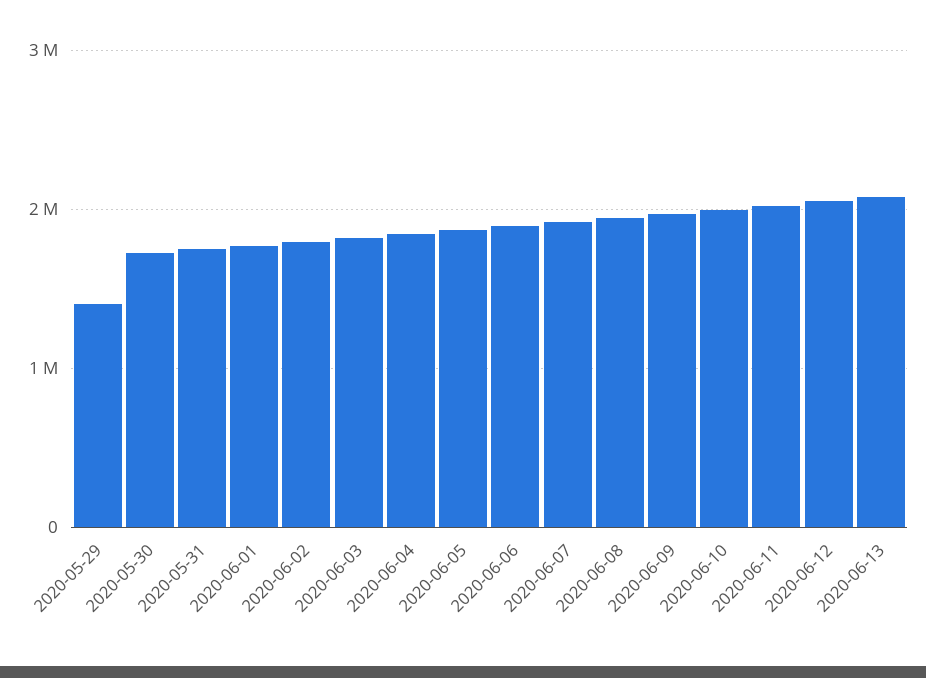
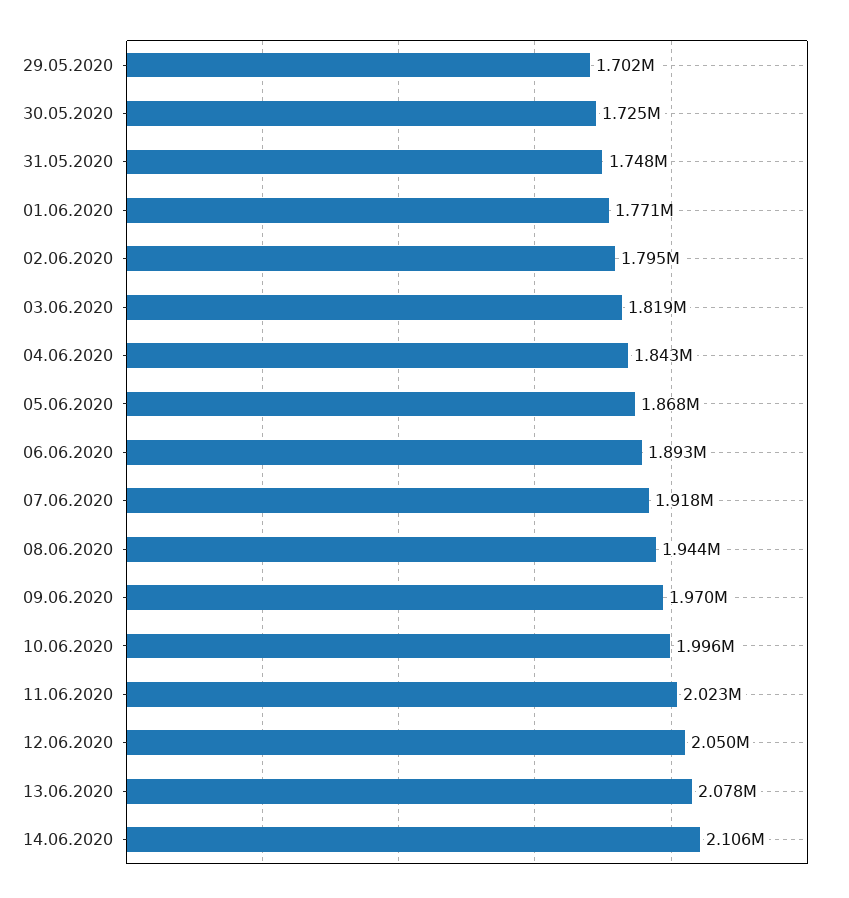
2020-05-29: 1400000 -> 1702000
14.06.2020: none -> 2106000

